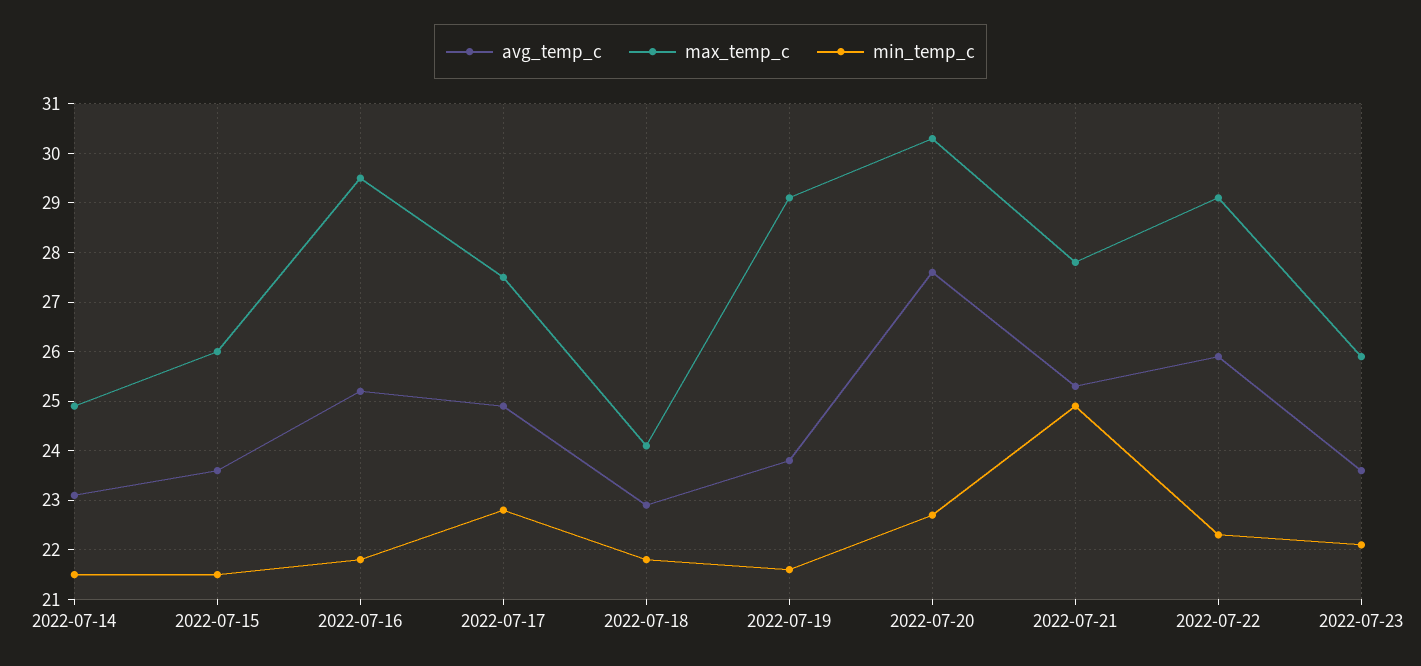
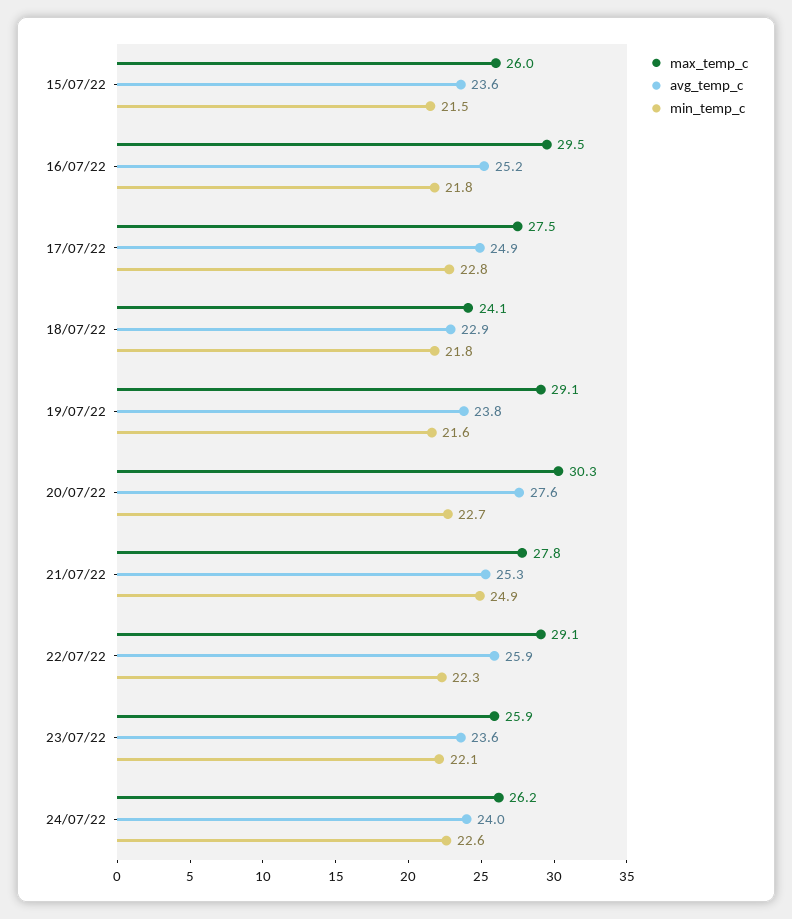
avg_temp_c, 2022-07-14: 23 -> none
max_temp_c, 2022-07-14: 25 -> none
min_temp_c, 2022-07-14: 21.5 -> none
max_temp_c, 24/07/22: none -> 26.2
avg_temp_c, 24/07/22: none -> 24
min_temp_c, 24/07/22: none -> 22.6

